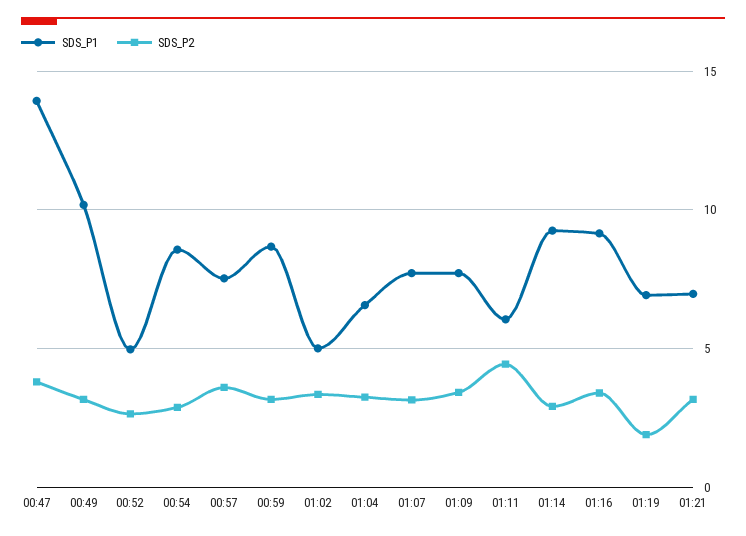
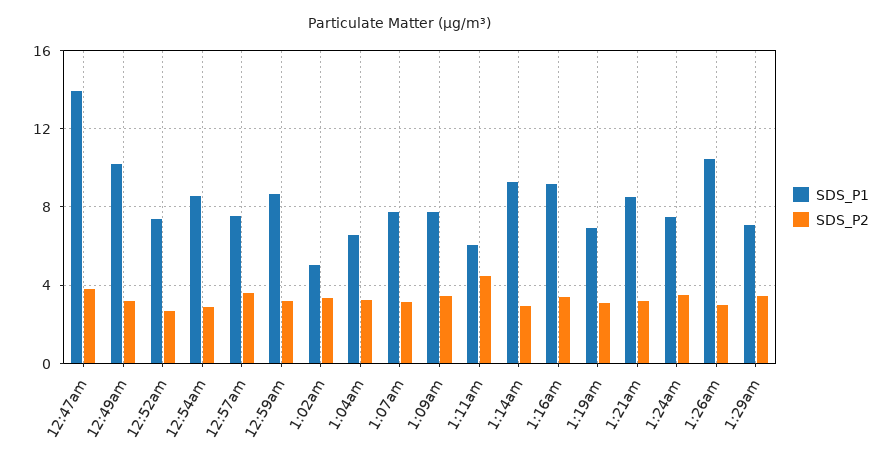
SDS_P1, 00:52: 5 -> 7.5
SDS_P2, 01:19: 2 -> 3
SDS_P1, 01:21: 7 -> 8.5
SDS_P1, 1:24am: none -> 7.5
SDS_P2, 1:24am: none -> 3.5
SDS_P1, 1:26am: none -> 10.5
SDS_P2, 1:26am: none -> 3
SDS_P1, 1:29am: none -> 7
SDS_P2, 1:29am: none -> 3.5

